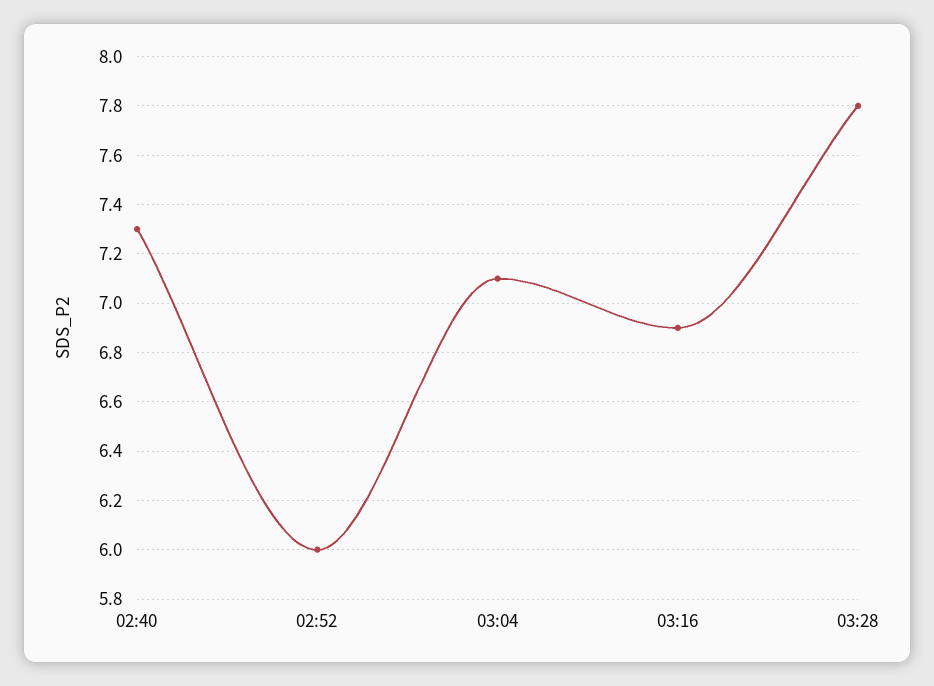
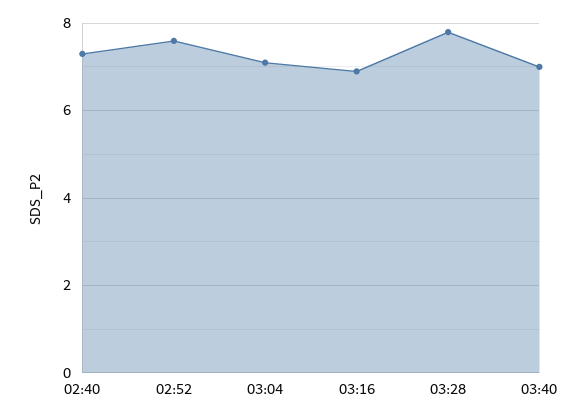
02:52: 6 -> 7.5
03:40: none -> 7

